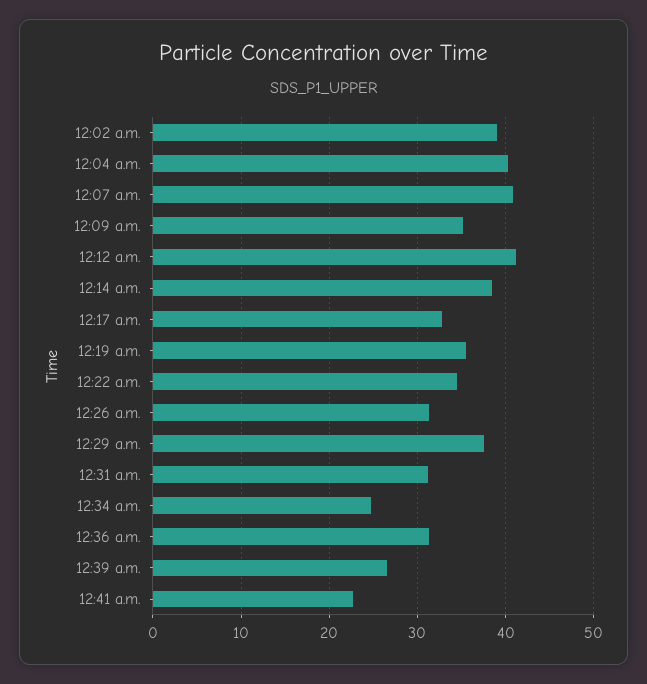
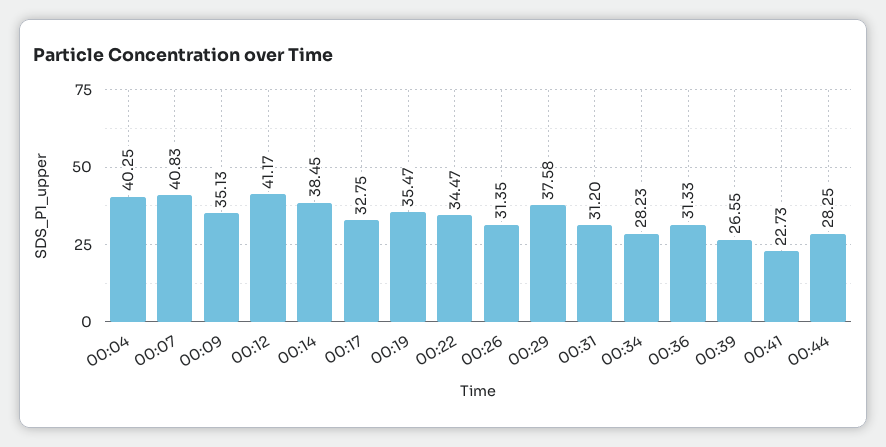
12:02 a.m.: 39 -> none
12:34 a.m.: 25 -> 28.23
00:44: none -> 28.25

